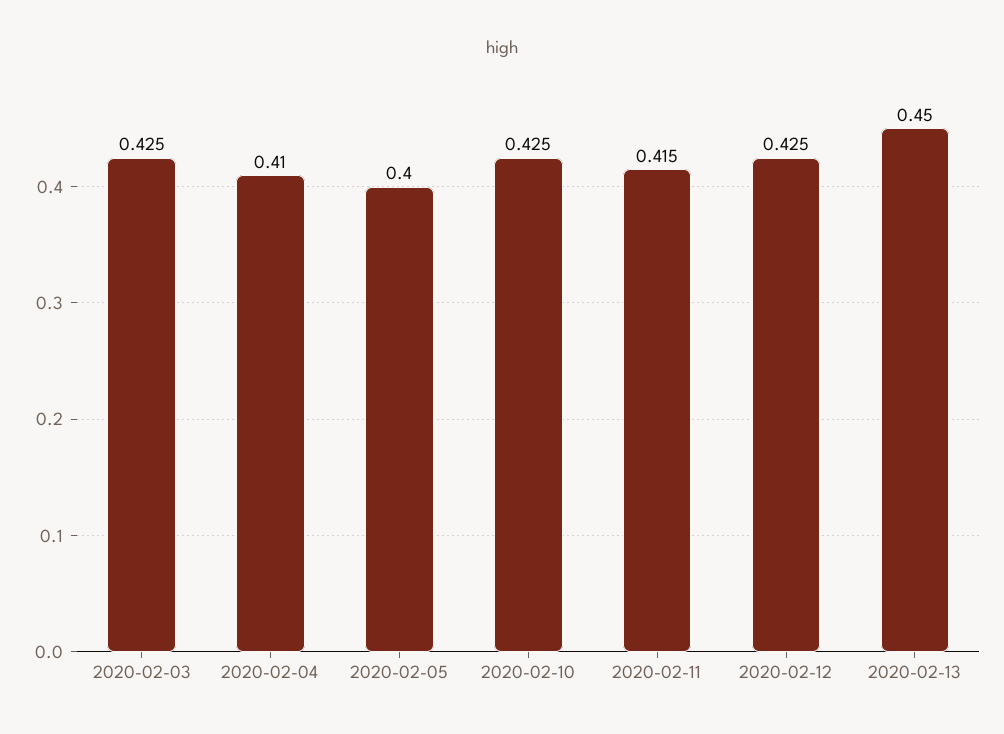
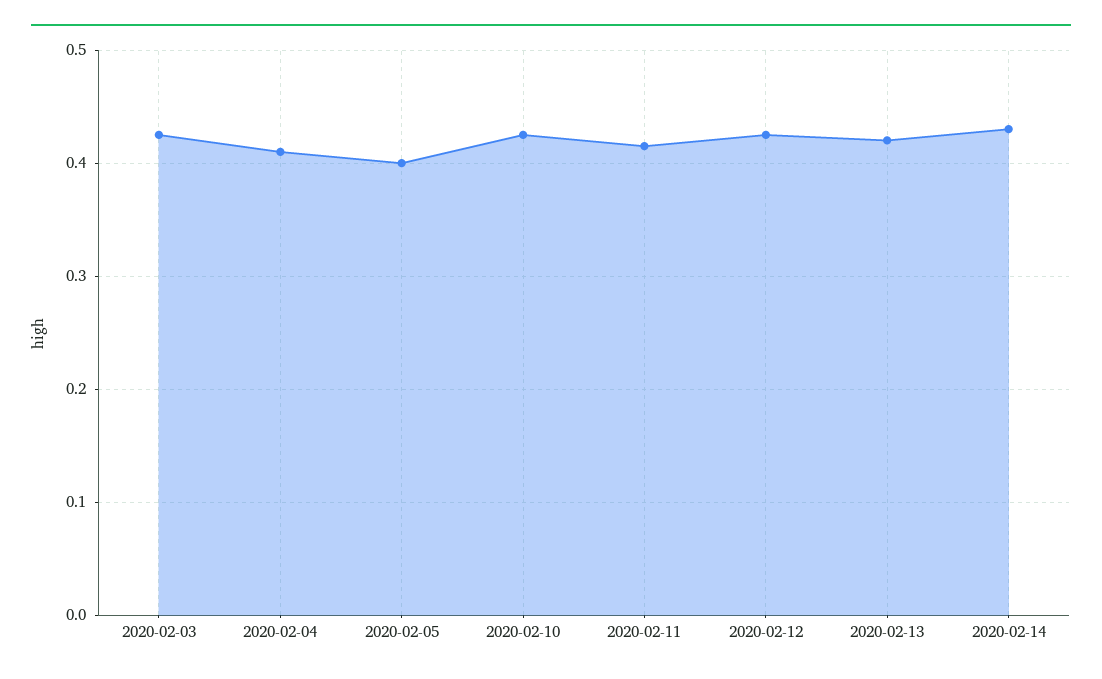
2020-02-13: 0.45 -> 0.42
2020-02-14: none -> 0.43

